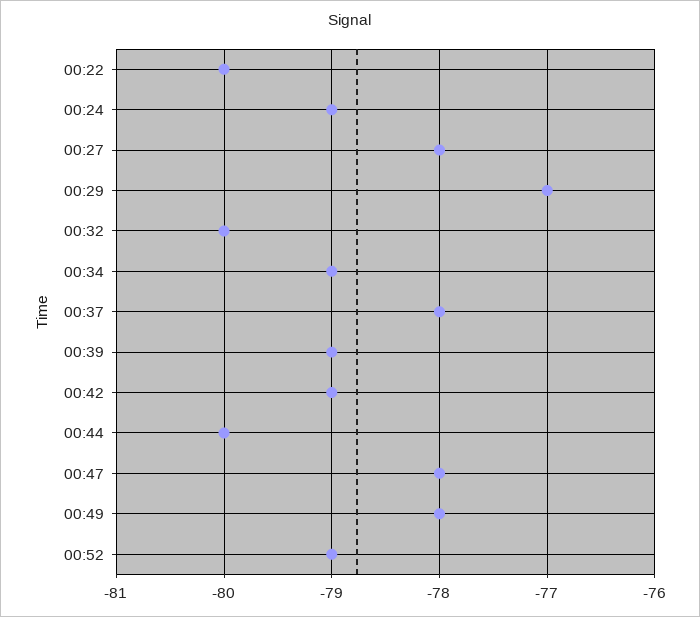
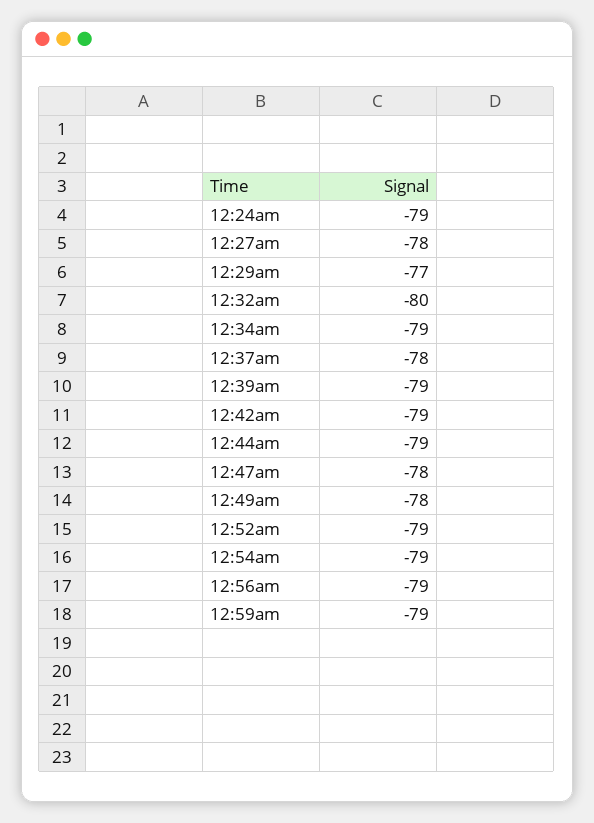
00:22: -80 -> none
00:44: -80 -> -79
12:54am: none -> -79
12:56am: none -> -79
12:59am: none -> -79

